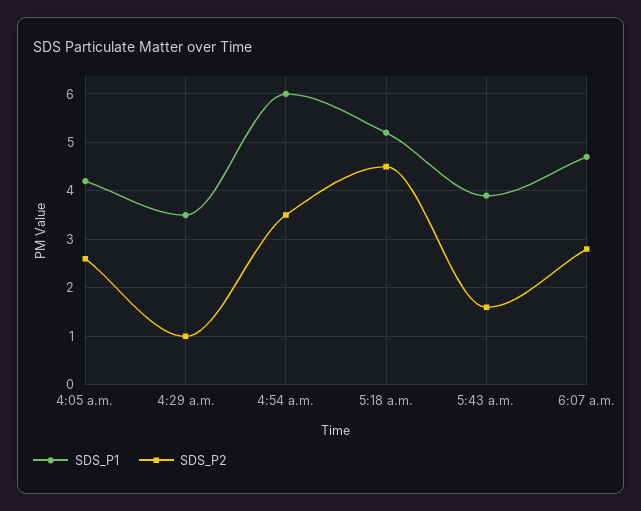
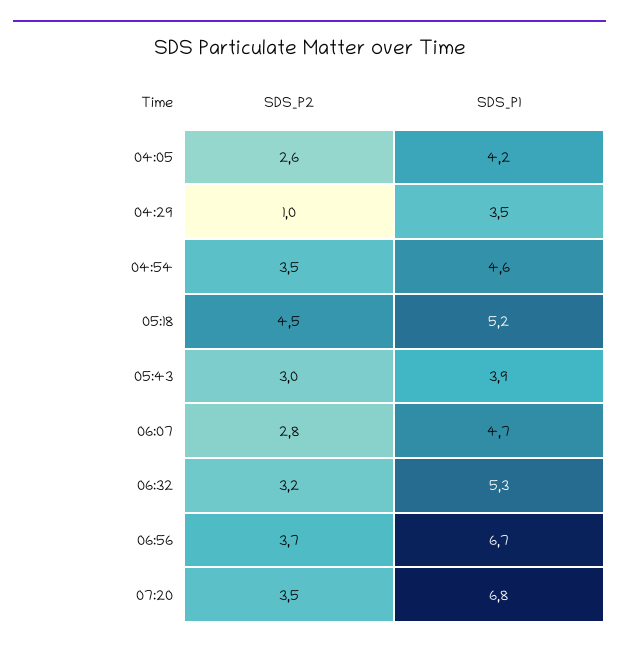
SDS_P1, 4:54 a.m.: 6 -> 4.6
SDS_P2, 5:43 a.m.: 1.5 -> 3
SDS_P2, 06:32: none -> 3.2
SDS_P1, 06:32: none -> 5.3
SDS_P2, 06:56: none -> 3.7
SDS_P1, 06:56: none -> 6.7
SDS_P2, 07:20: none -> 3.5
SDS_P1, 07:20: none -> 6.8

